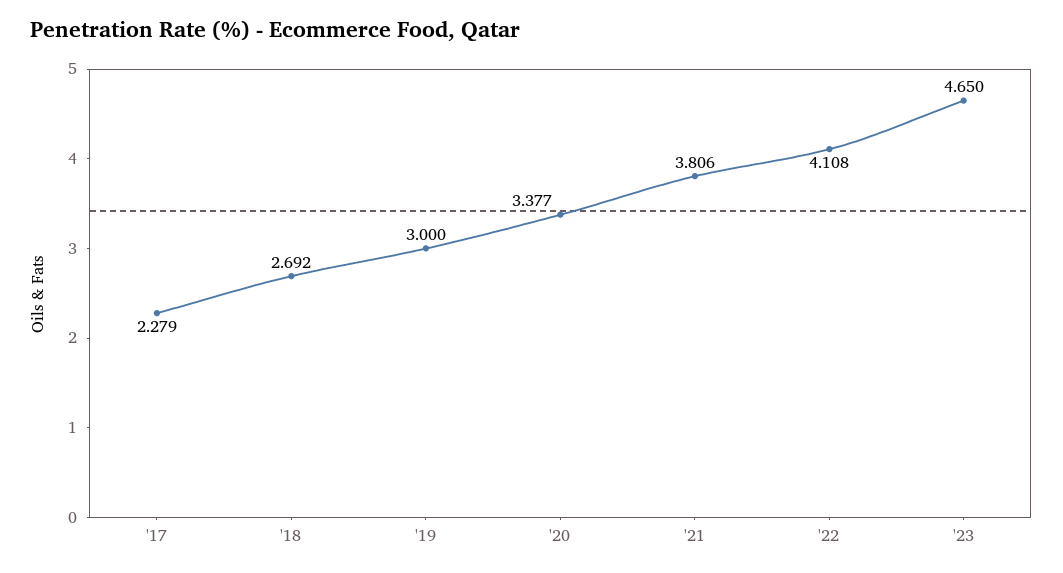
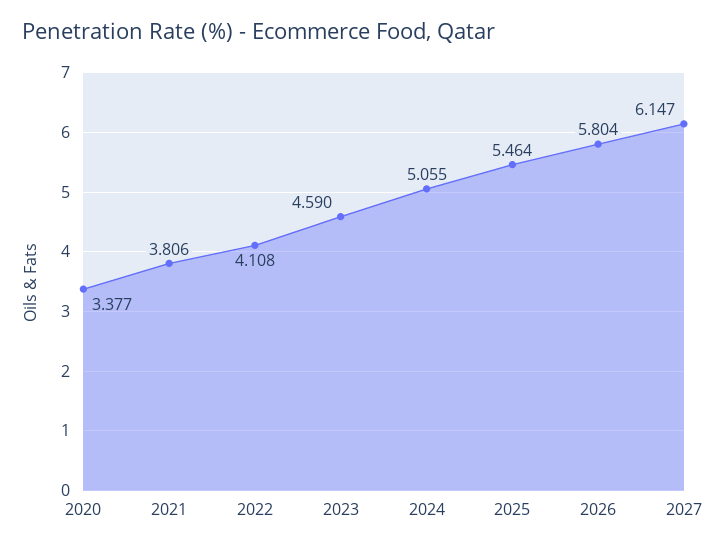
'17: 2.279 -> none
'18: 2.692 -> none
'19: 3 -> none
'23: 4.65 -> 4.59
2024: none -> 5.055
2025: none -> 5.464
2026: none -> 5.804
2027: none -> 6.147

